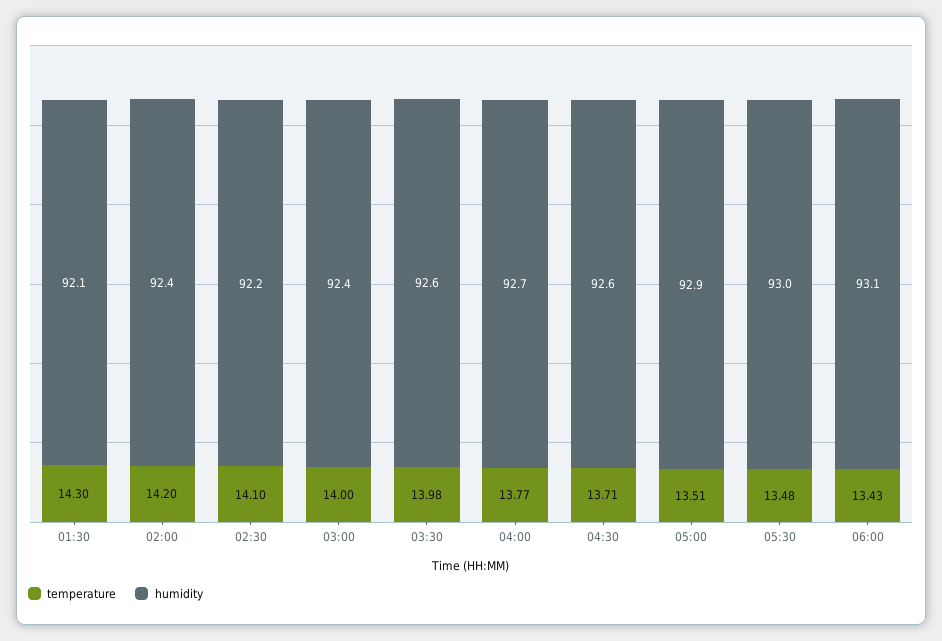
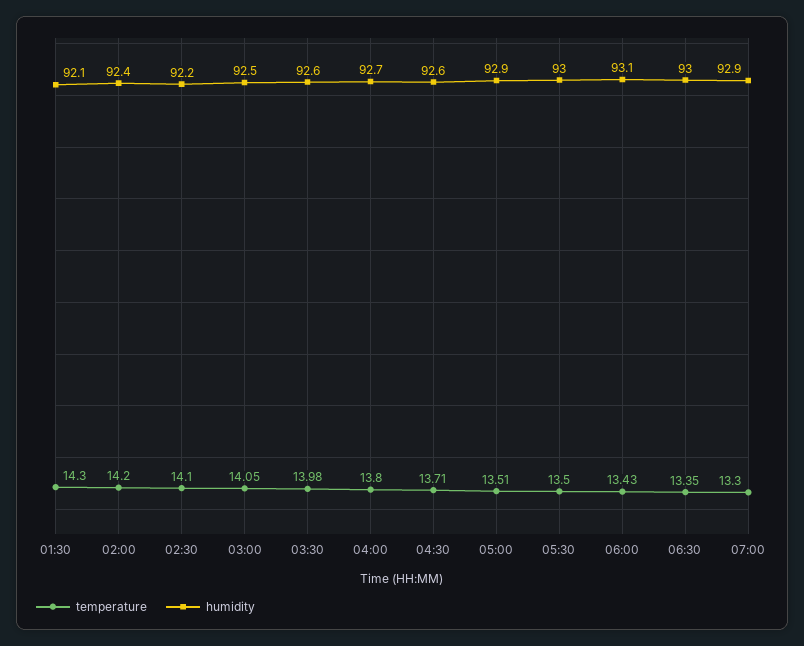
temperature, 03:00: 14 -> 14.05
humidity, 03:00: 92.4 -> 92.5
temperature, 04:00: 13.77 -> 13.8
temperature, 05:30: 13.48 -> 13.5
temperature, 06:30: none -> 13.35
humidity, 06:30: none -> 93
temperature, 07:00: none -> 13.3
humidity, 07:00: none -> 92.9

